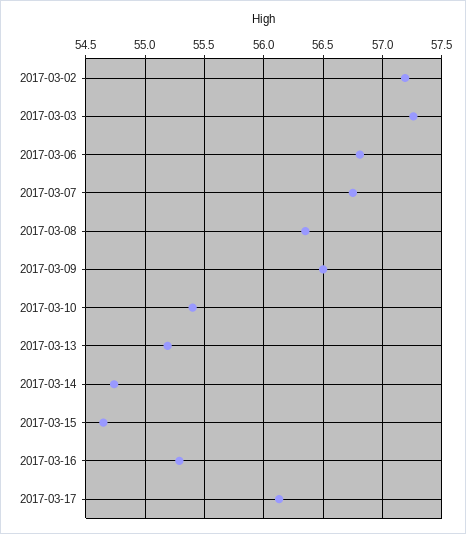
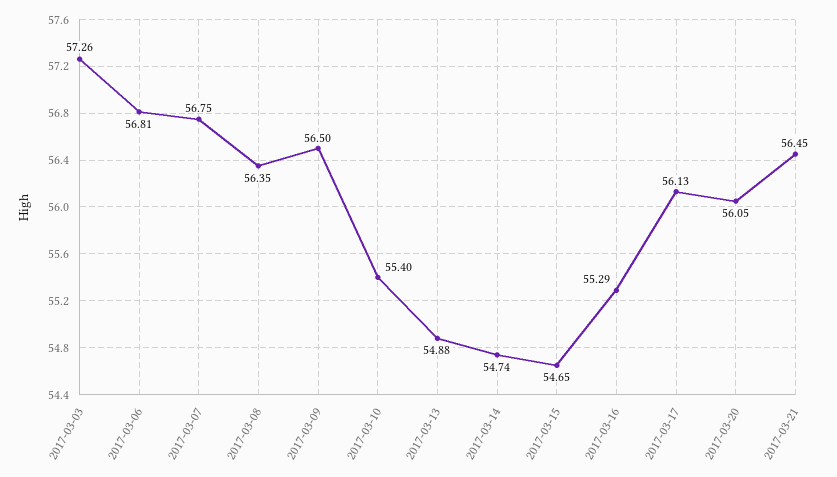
2017-03-02: 57.2 -> none
2017-03-13: 55.2 -> 54.88
2017-03-20: none -> 56.05
2017-03-21: none -> 56.45

